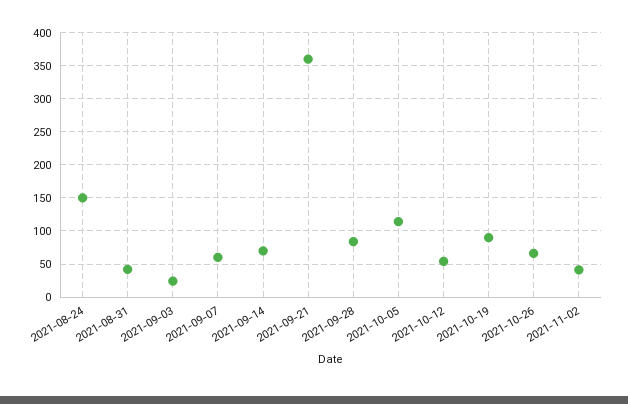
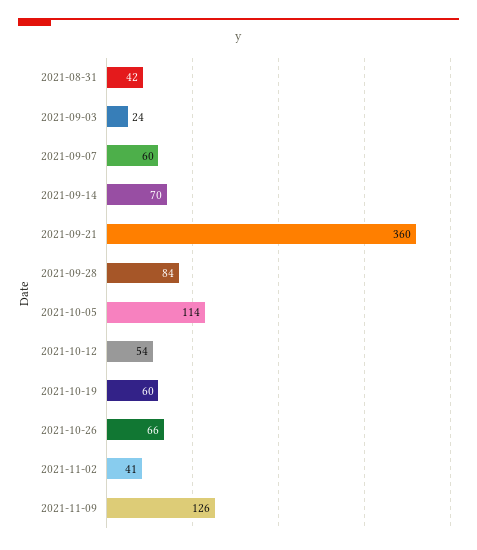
2021-08-24: 150 -> none
2021-10-19: 90 -> 60
2021-11-09: none -> 126

